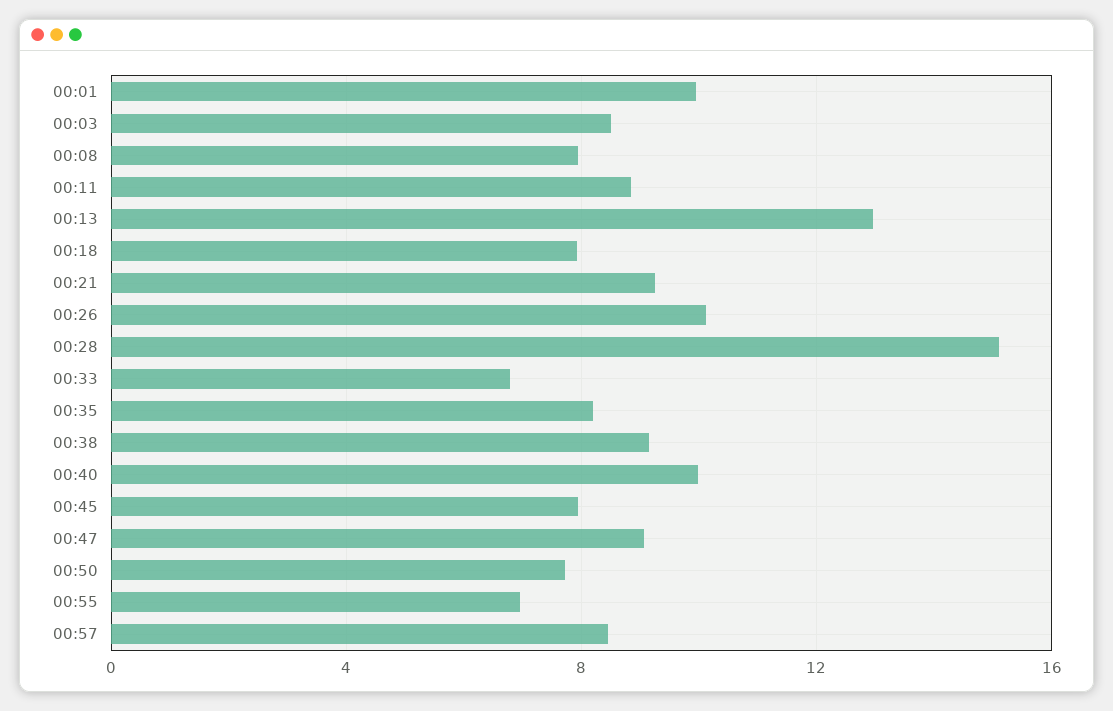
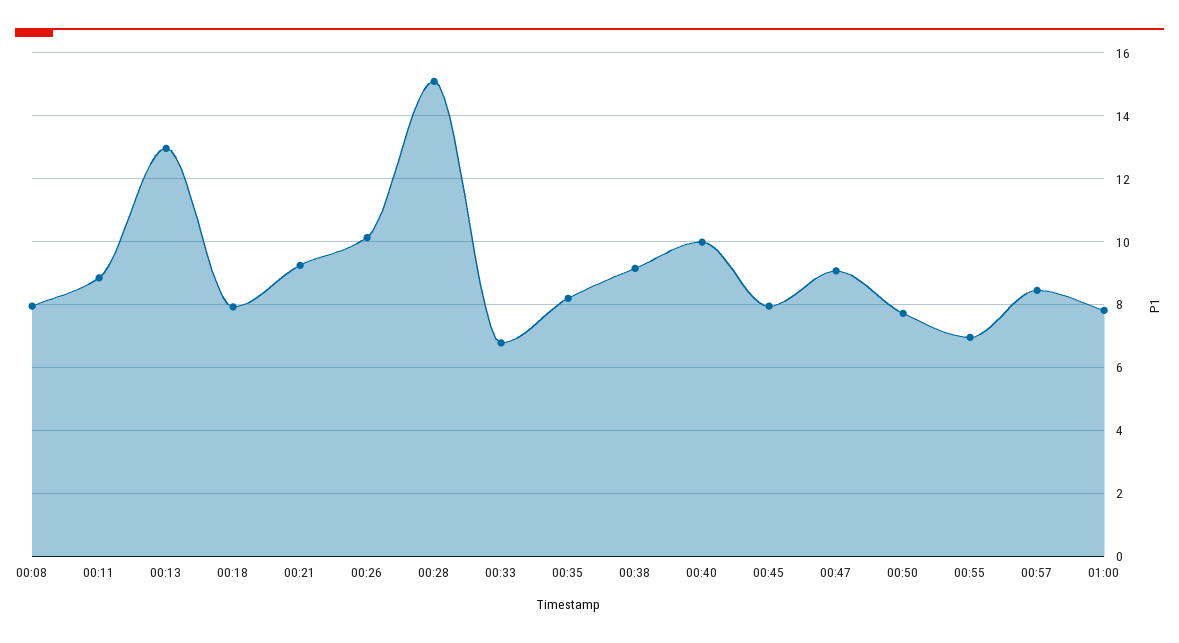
00:01: 10 -> none
00:03: 8.5 -> none
01:00: none -> 7.8

